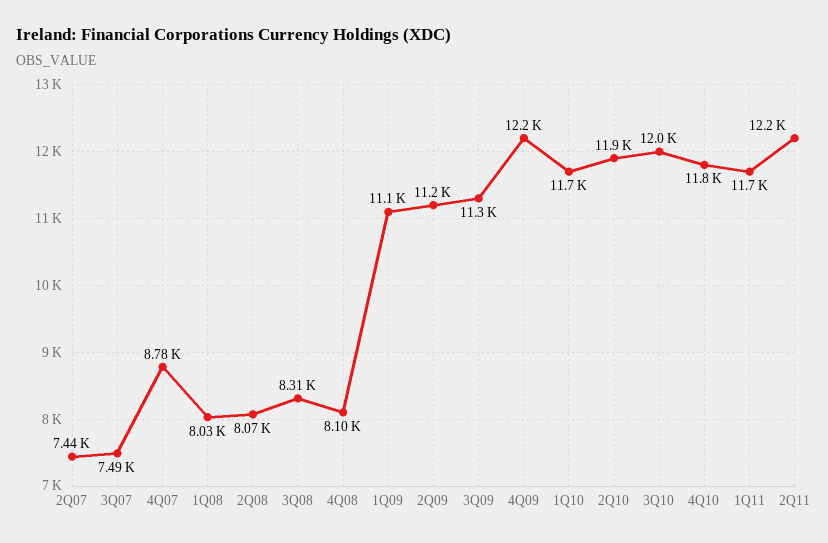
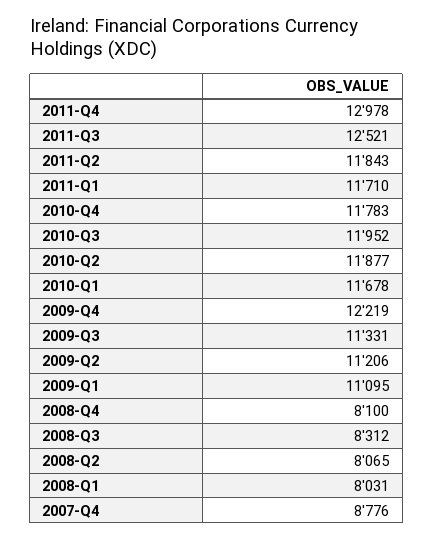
2Q07: 7440 -> none
3Q07: 7490 -> none
2Q11: 12200 -> 11843
2011-Q4: none -> 12978
2011-Q3: none -> 12521

